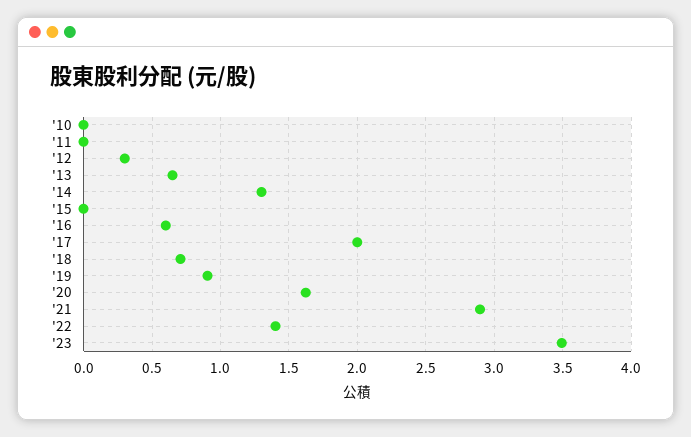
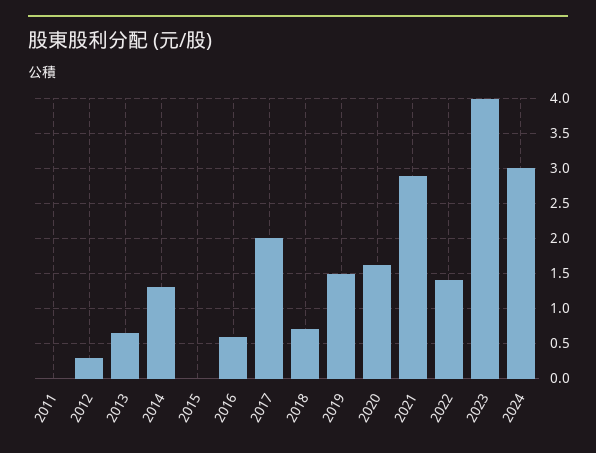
'10: 0 -> none
'19: 0.9 -> 1.5
'23: 3.5 -> 4
2024: none -> 3

